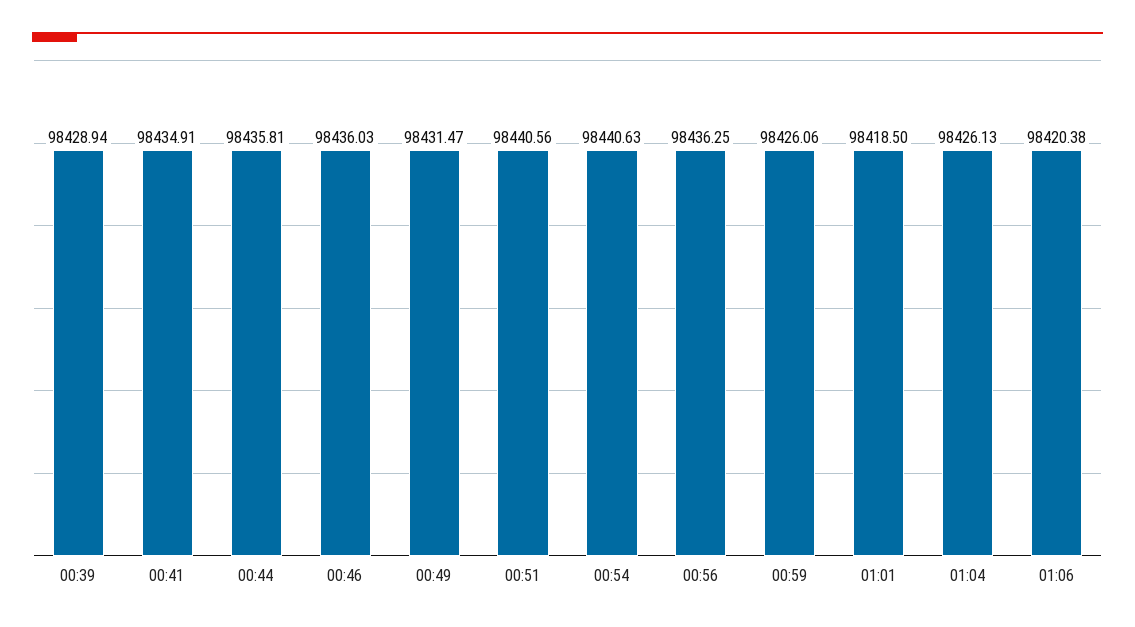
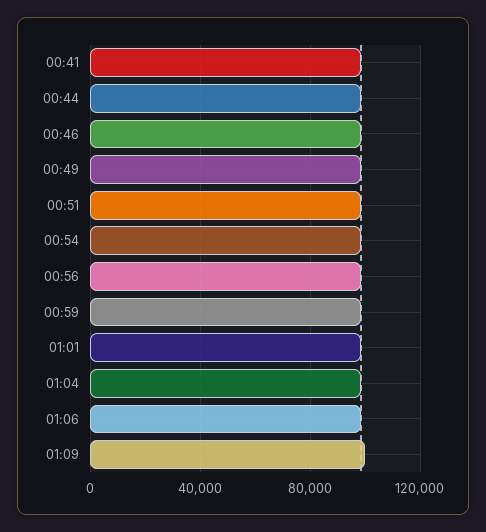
00:39: 98428.94 -> none
01:09: none -> 100000

